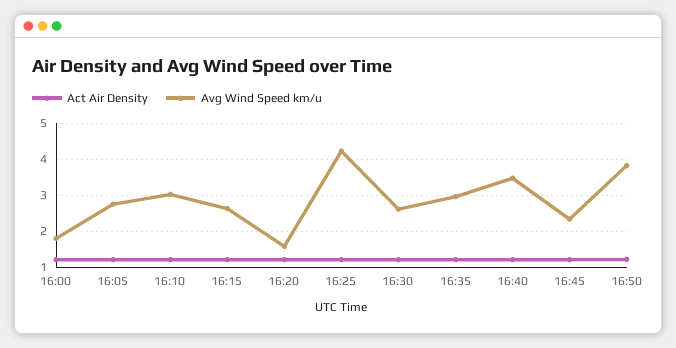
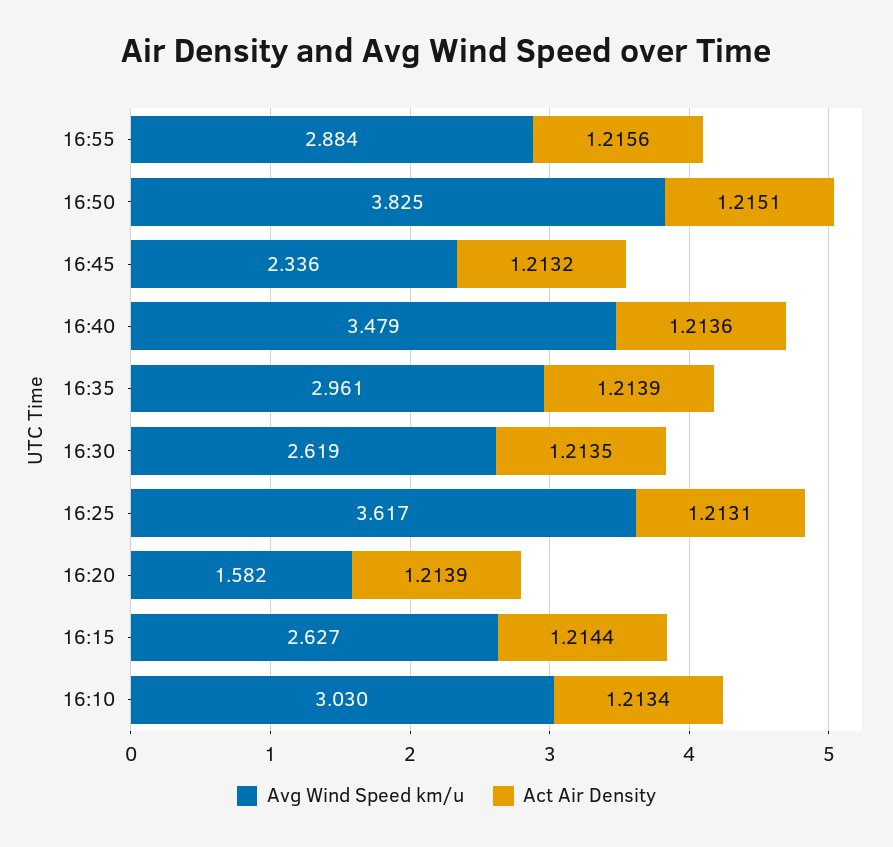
Act Air Density, 16:00: 1.2 -> none
Avg Wind Speed km/u, 16:00: 1.8 -> none
Act Air Density, 16:05: 1.2 -> none
Avg Wind Speed km/u, 16:05: 2.8 -> none
Avg Wind Speed km/u, 16:25: 4.2 -> 3.617
Avg Wind Speed km/u, 16:55: none -> 2.884
Act Air Density, 16:55: none -> 1.2156

